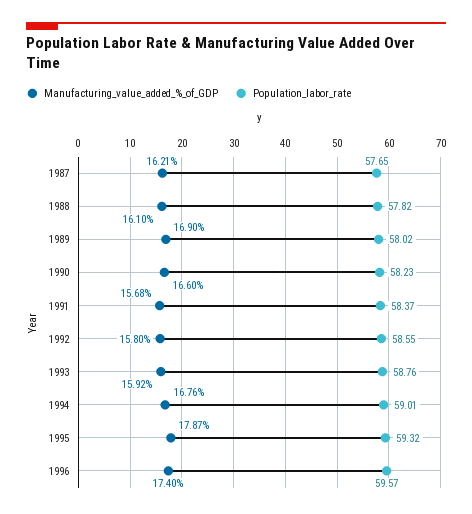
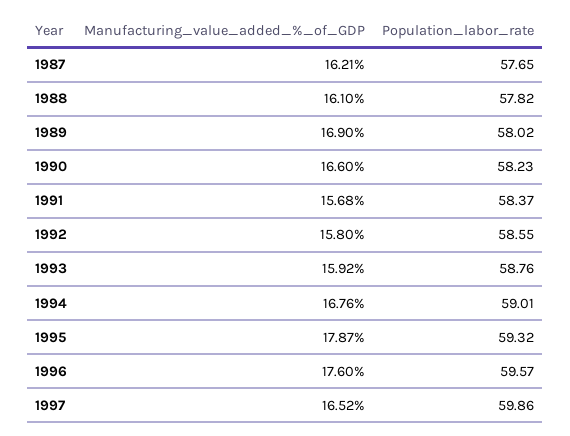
Manufacturing_value_added_%_of_GDP, 1996: 17.4 -> 17.6
Manufacturing_value_added_%_of_GDP, 1997: none -> 16.52
Population_labor_rate, 1997: none -> 59.86

